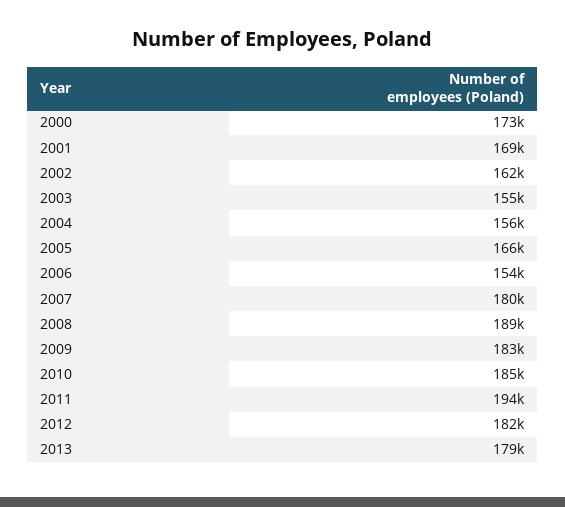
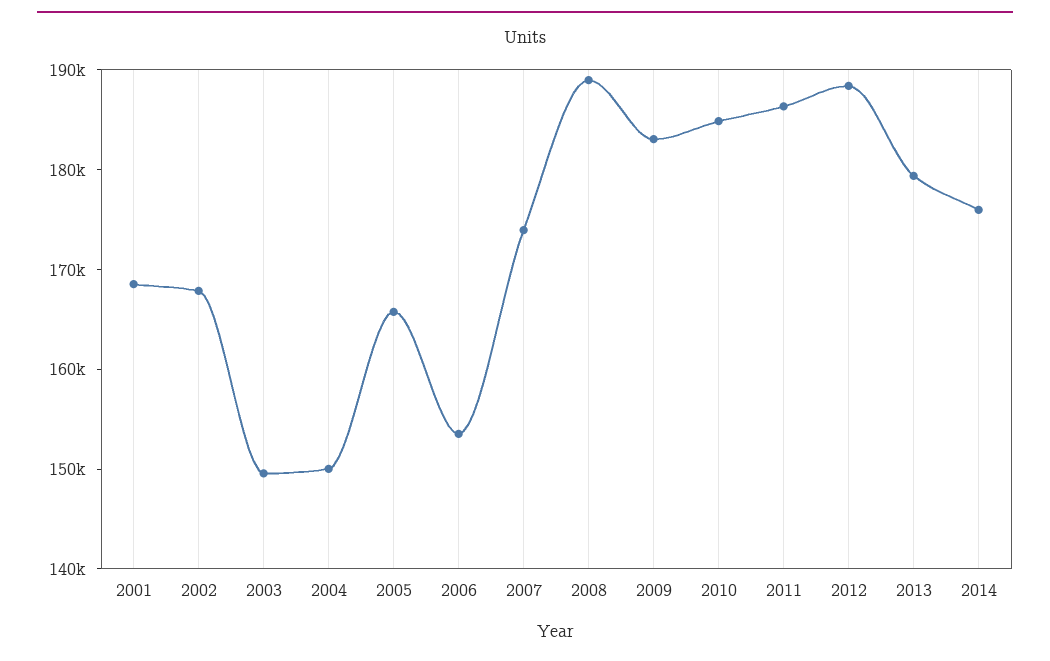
2000: 173000 -> none
2002: 162000 -> 168000
2003: 155000 -> 150000
2004: 156000 -> 150000
2007: 180000 -> 174000
2011: 194000 -> 186000
2012: 182000 -> 188000
2014: none -> 176000

